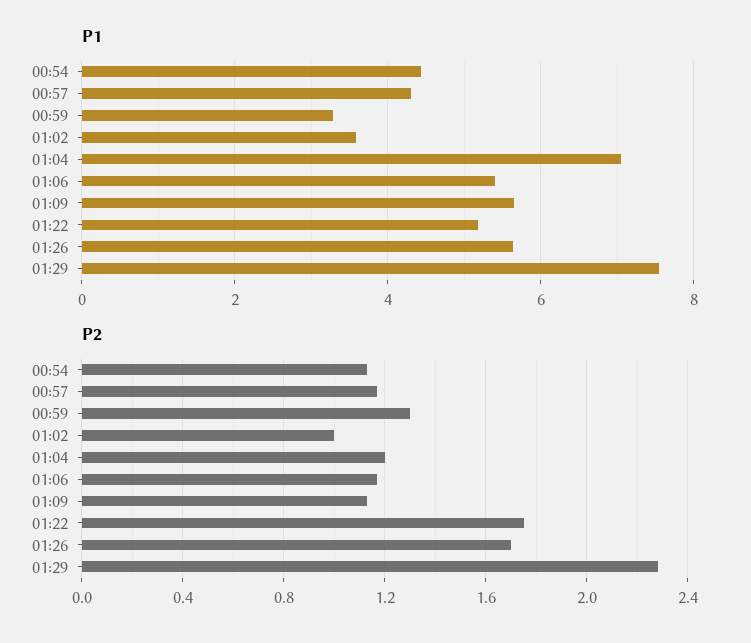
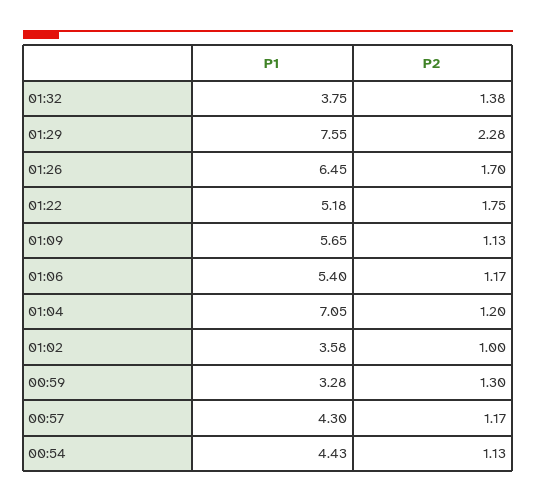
P1, 01:26: 5.6 -> 6.45
P1, 01:32: none -> 3.75
P2, 01:32: none -> 1.38

